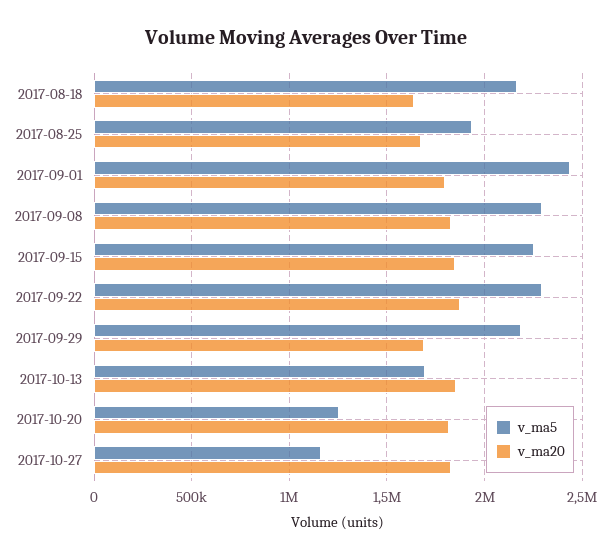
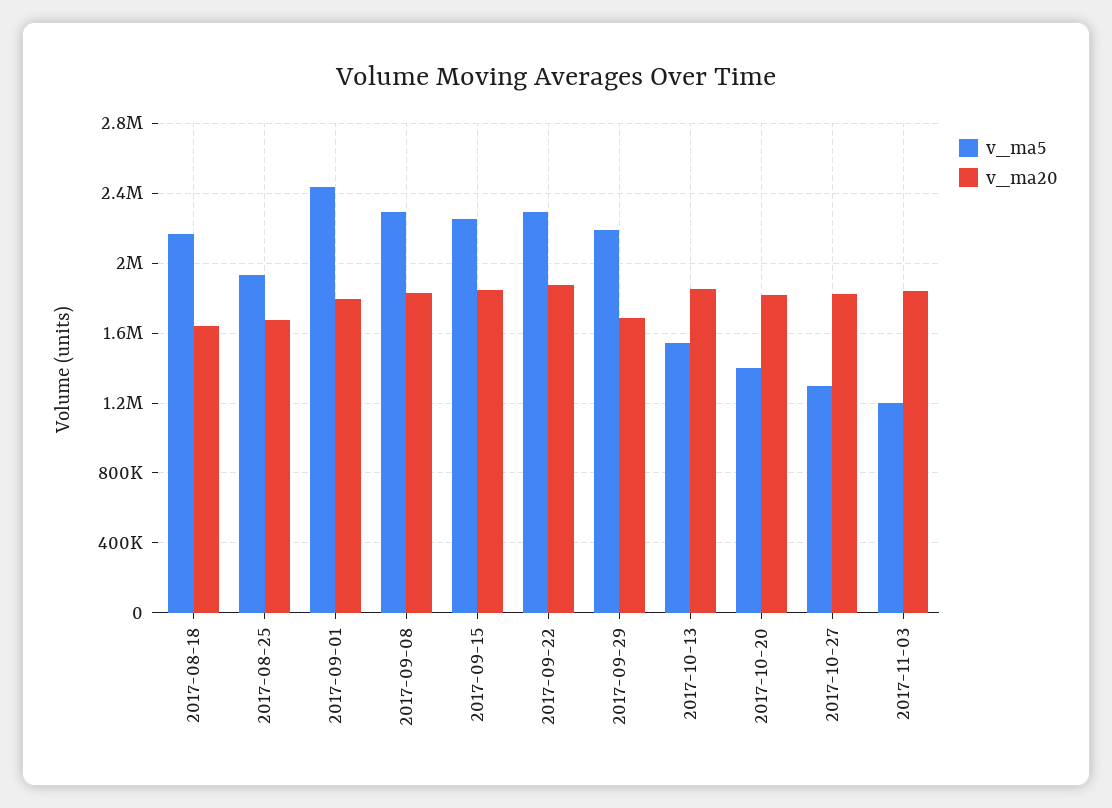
v_ma5, 2017-10-13: 1700000 -> 1550000
v_ma5, 2017-10-20: 1250000 -> 1400000
v_ma5, 2017-10-27: 1150000 -> 1300000
v_ma5, 2017-11-03: none -> 1200000
v_ma20, 2017-11-03: none -> 1850000

